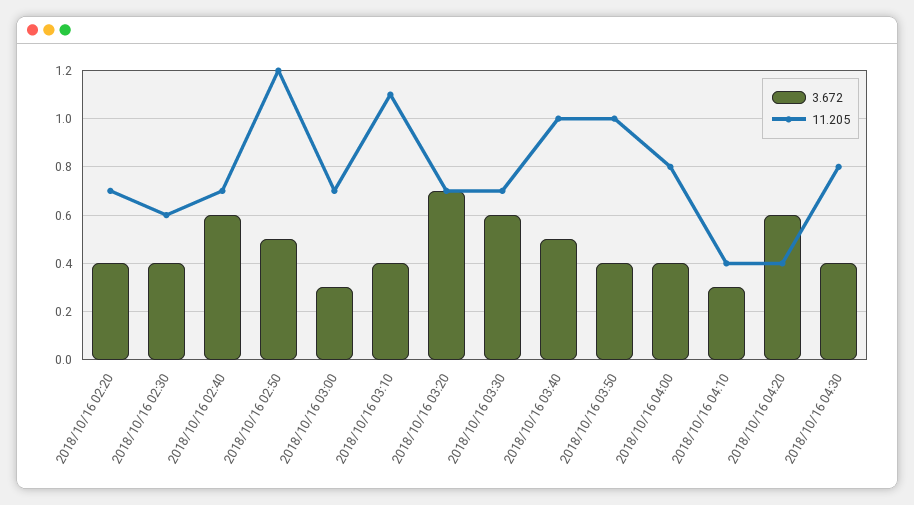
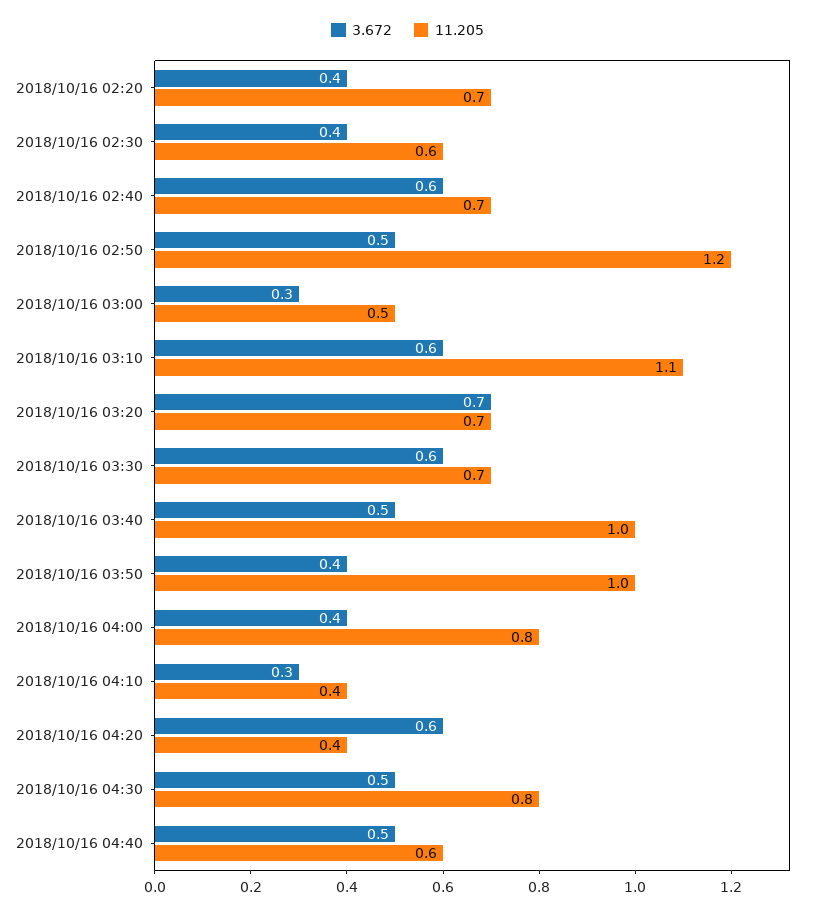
11.205, 2018/10/16 03:00: 0.7 -> 0.5
3.672, 2018/10/16 03:10: 0.4 -> 0.6
3.672, 2018/10/16 04:30: 0.4 -> 0.5
3.672, 2018/10/16 04:40: none -> 0.5
11.205, 2018/10/16 04:40: none -> 0.6

